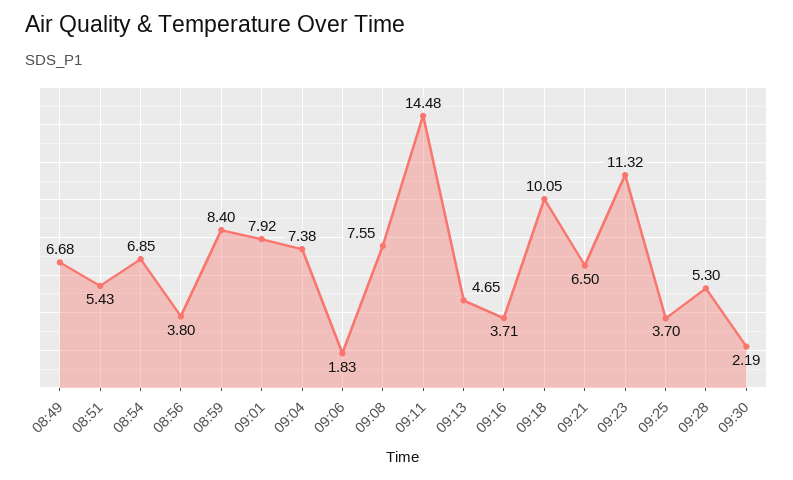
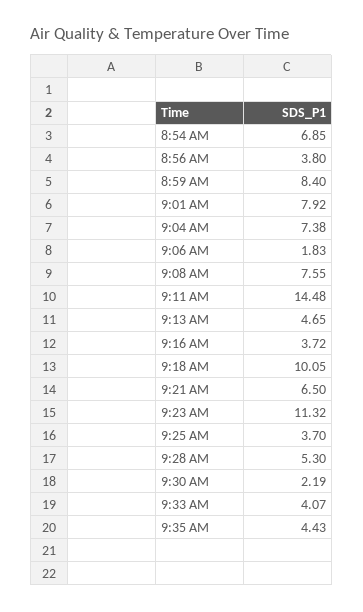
08:49: 6.68 -> none
08:51: 5.43 -> none
09:16: 3.71 -> 3.72
9:33 AM: none -> 4.07
9:35 AM: none -> 4.43

